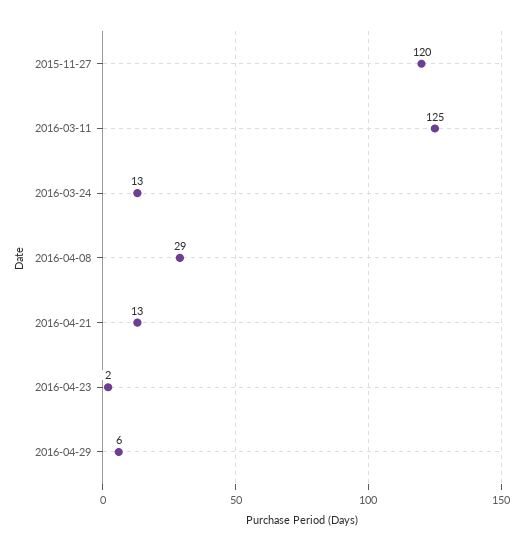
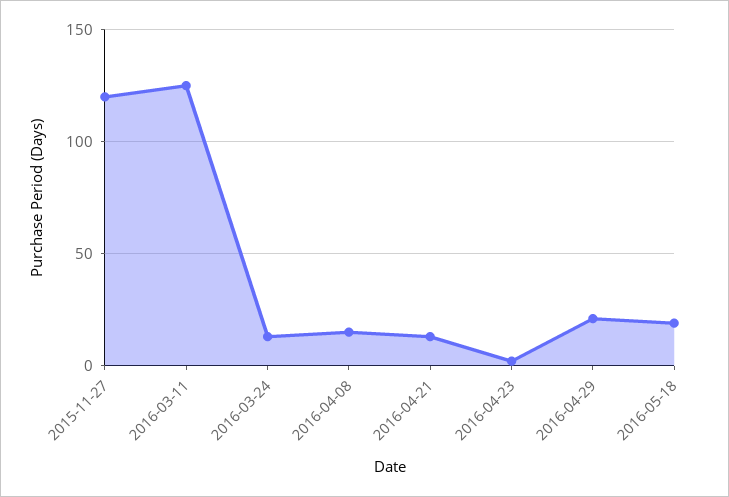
2016-04-08: 29 -> 15
2016-04-29: 6 -> 20
2016-05-18: none -> 20

